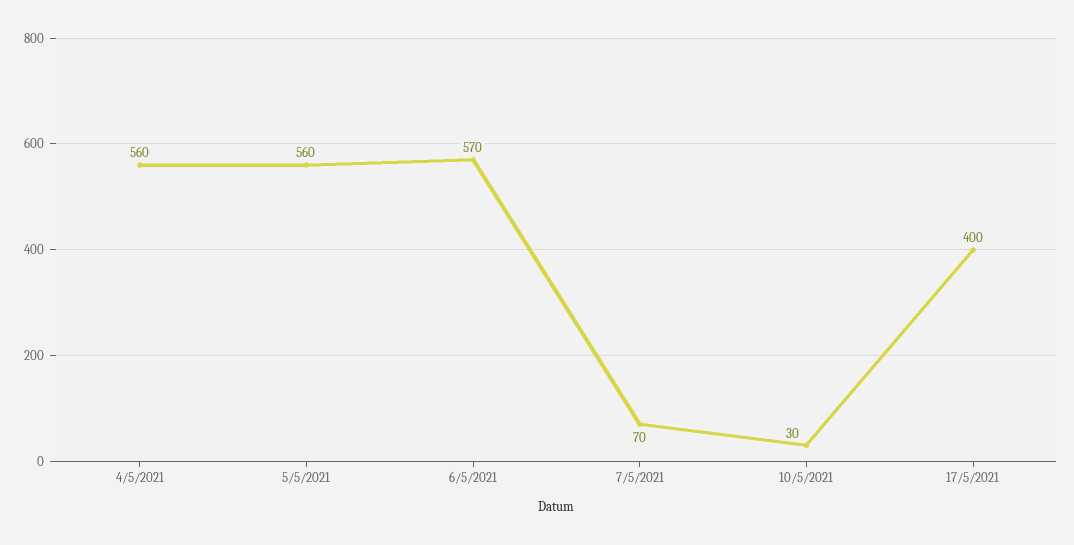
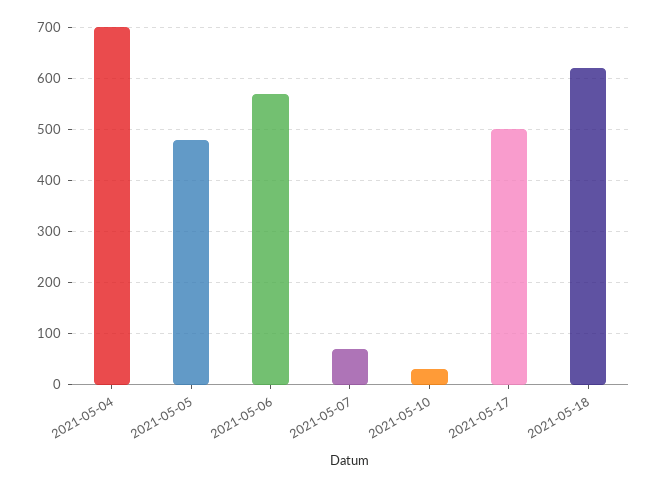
4/5/2021: 560 -> 700
5/5/2021: 560 -> 480
17/5/2021: 400 -> 500
2021-05-18: none -> 620

